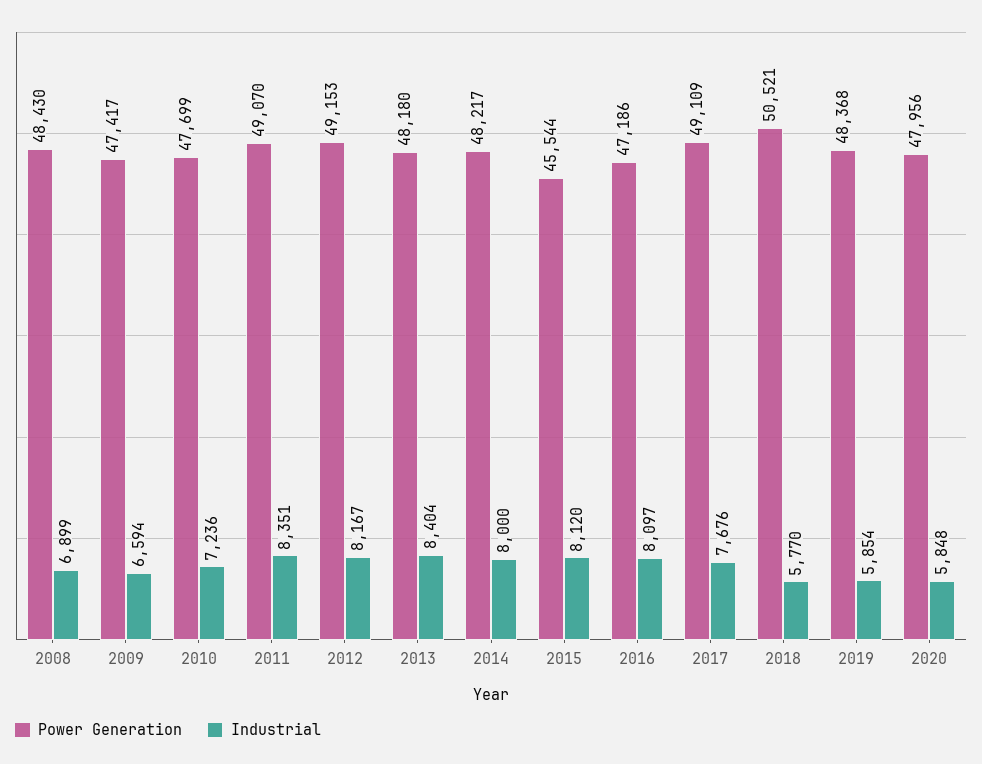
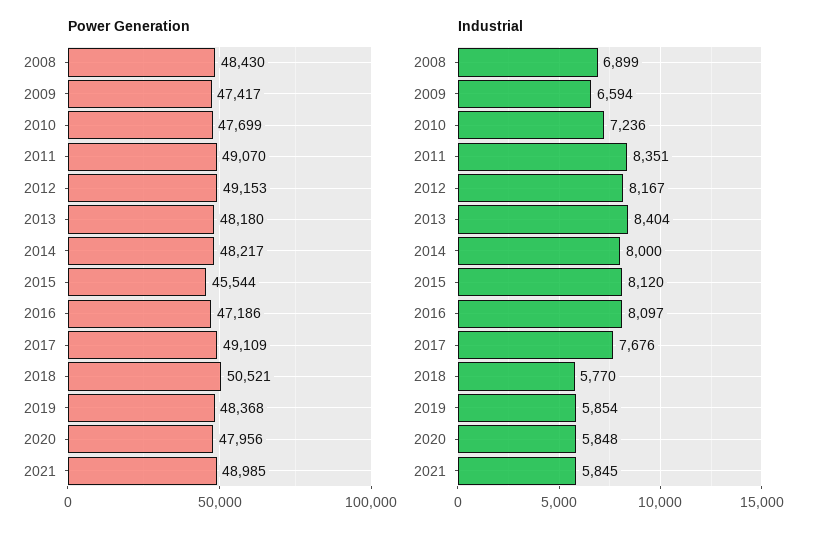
Power Generation, 2021: none -> 48985
Industrial, 2021: none -> 5845

